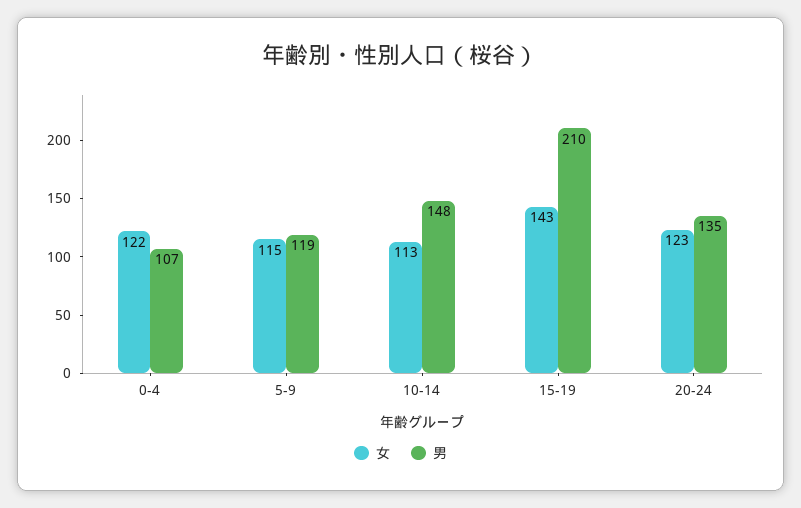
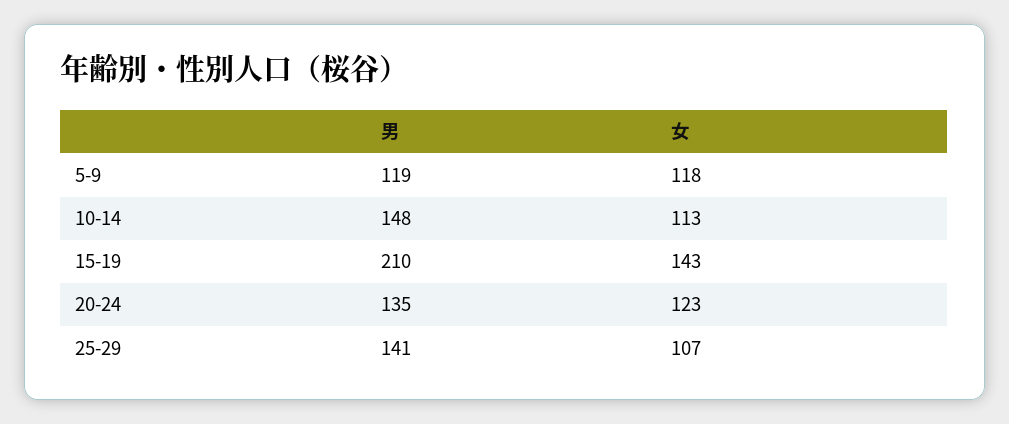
女, 0-4: 122 -> none
男, 0-4: 107 -> none
女, 5-9: 115 -> 118
男, 25-29: none -> 141
女, 25-29: none -> 107

